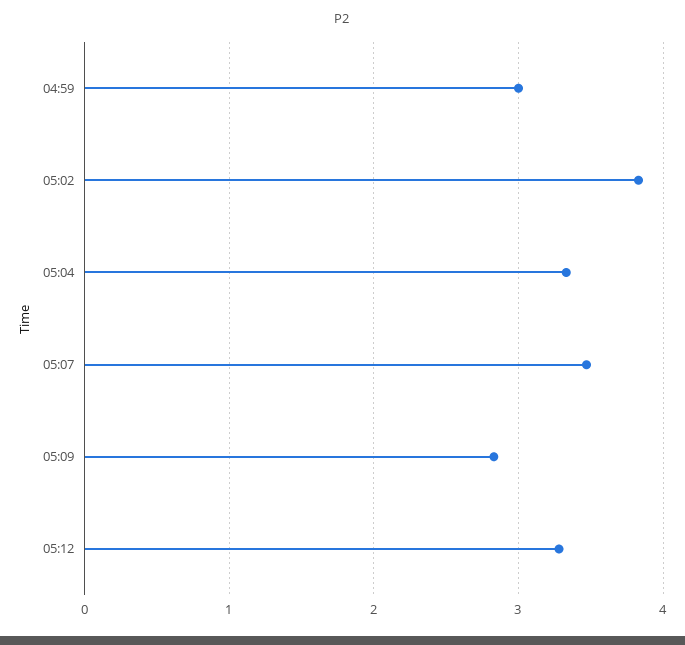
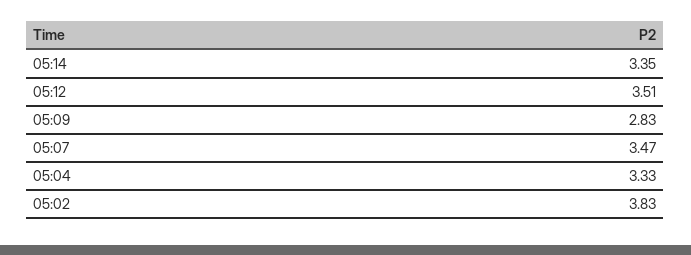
04:59: 3 -> none
05:12: 3.3 -> 3.51
05:14: none -> 3.35

